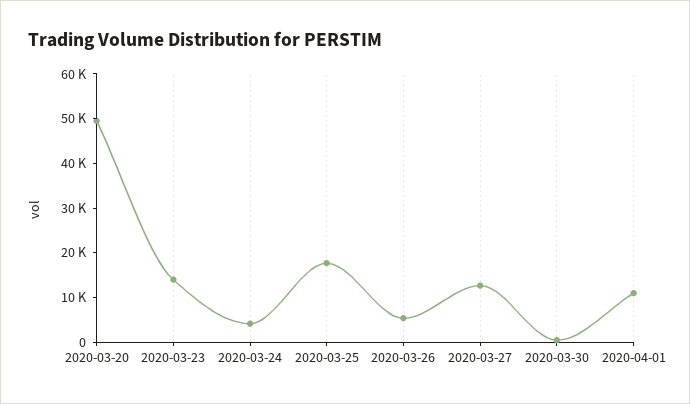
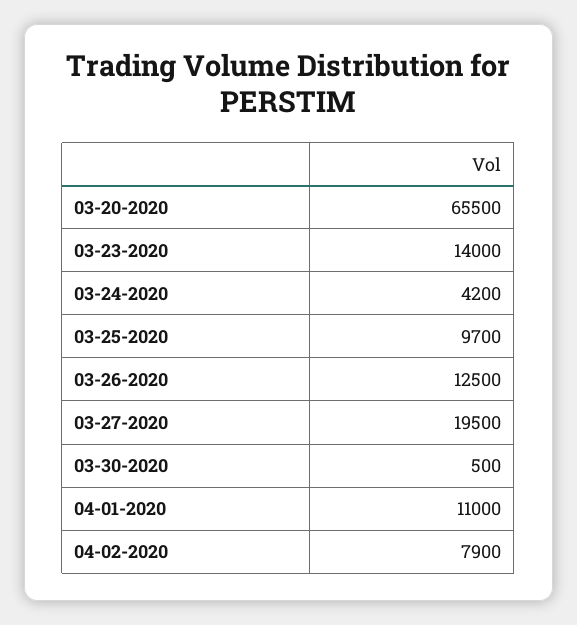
2020-03-20: 50000 -> 65500
2020-03-25: 18000 -> 9700
2020-03-26: 6000 -> 12500
2020-03-27: 12000 -> 19500
04-02-2020: none -> 7900

